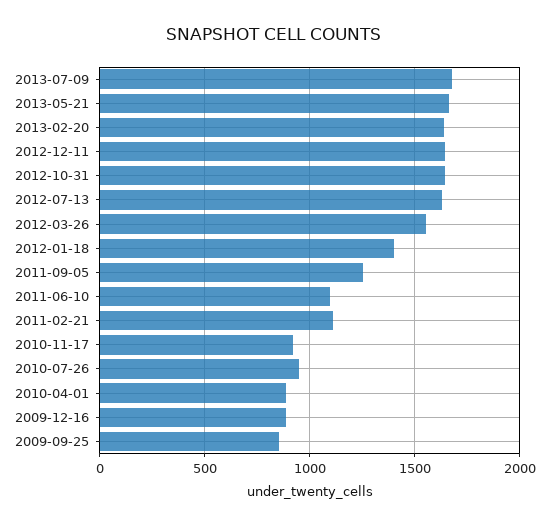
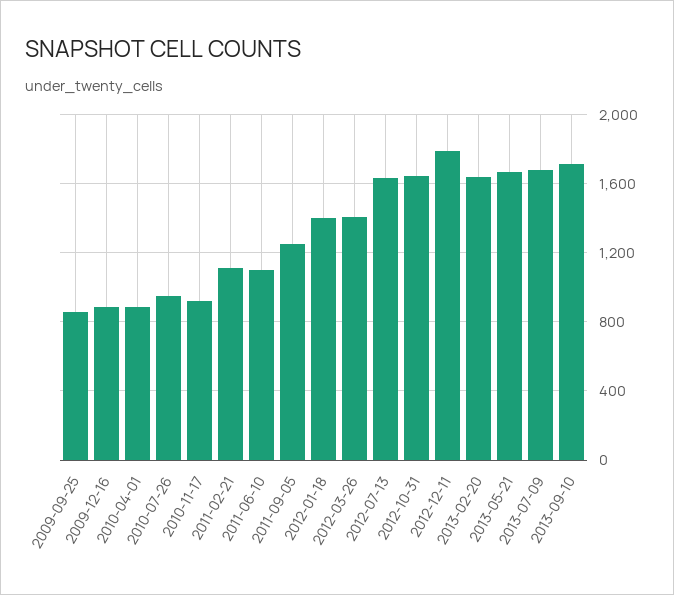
2012-12-11: 1650 -> 1800
2012-03-26: 1550 -> 1400
2013-09-10: none -> 1700

